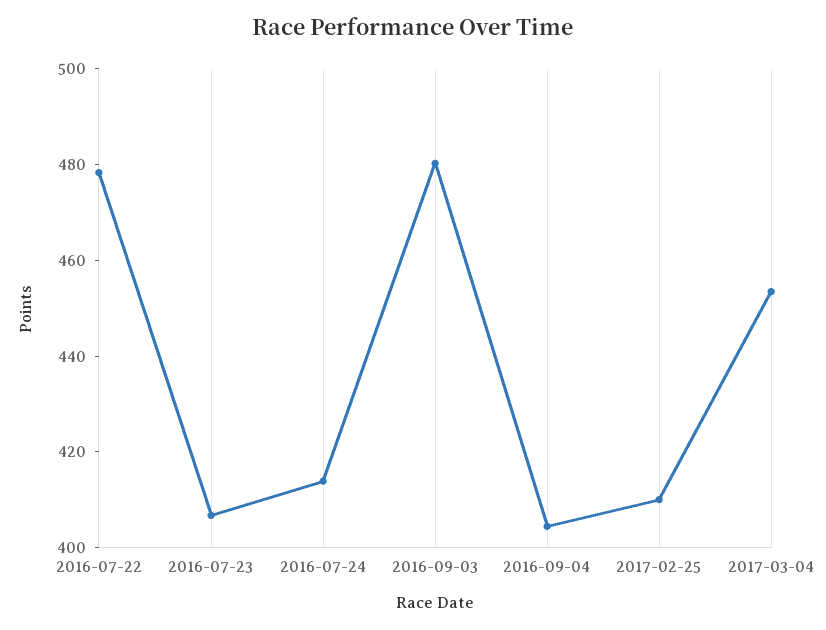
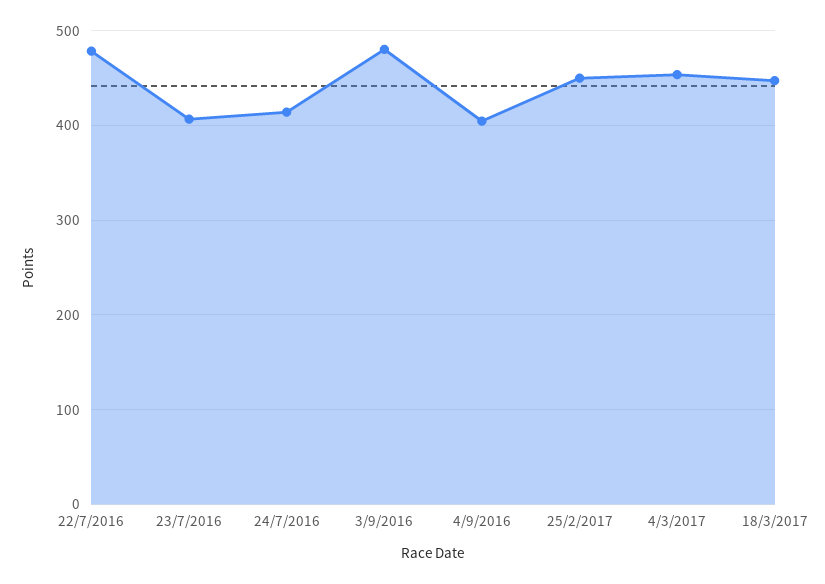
2017-02-25: 410 -> 450
18/3/2017: none -> 450

